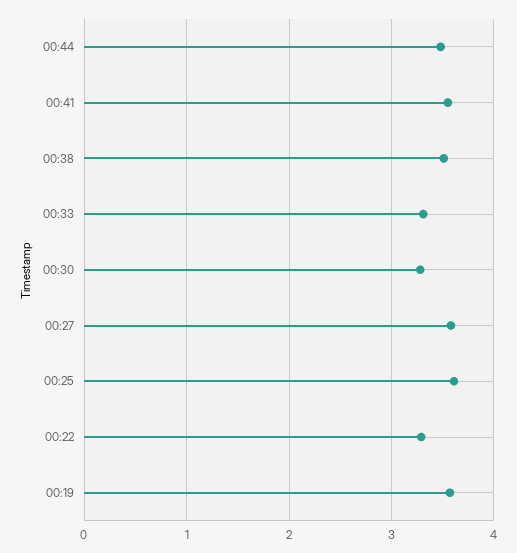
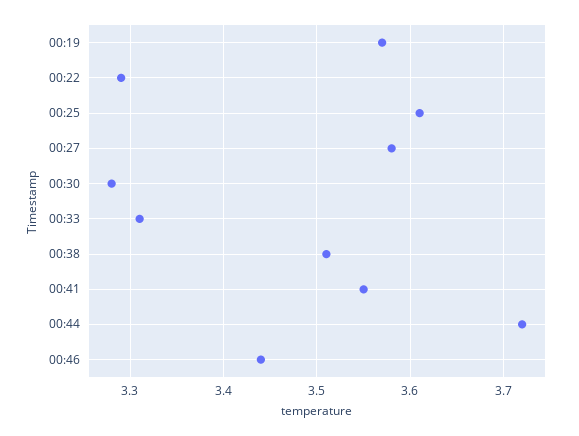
00:44: 3.5 -> 3.72
00:46: none -> 3.44

